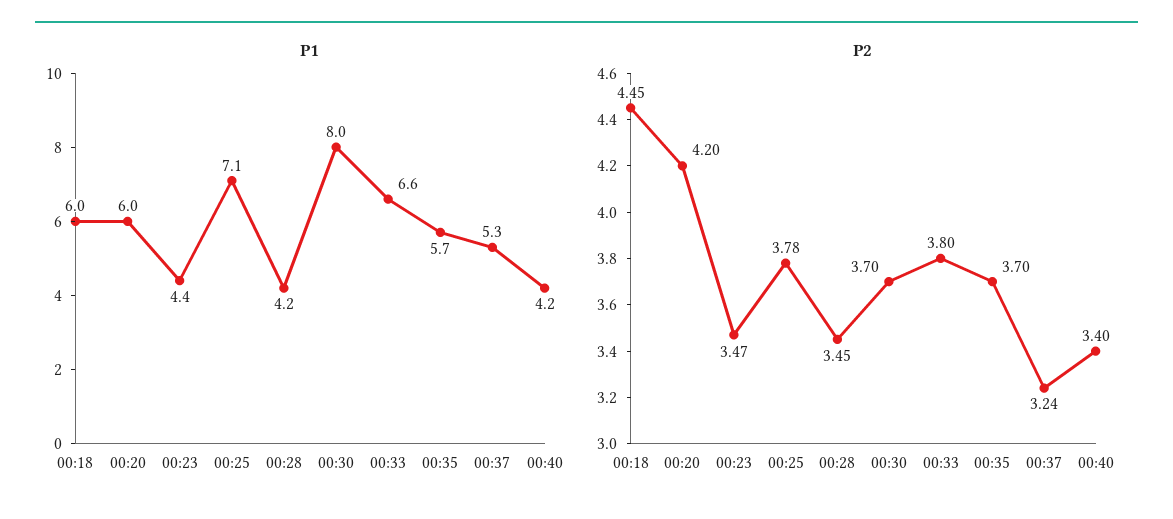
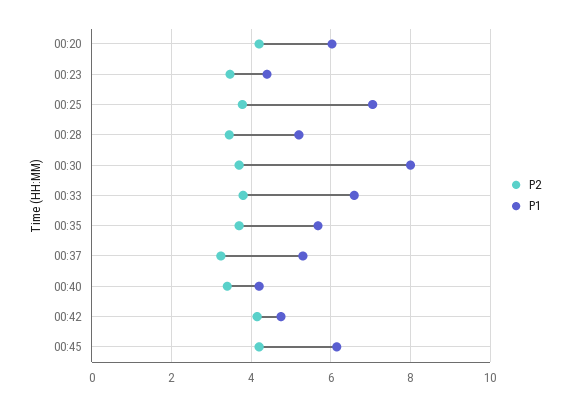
P1, 00:18: 6 -> none
P1, 00:28: 4.2 -> 5.2
P2, 00:18: 4.45 -> none
P2, 00:42: none -> 4.2
P1, 00:42: none -> 4.8
P2, 00:45: none -> 4.2
P1, 00:45: none -> 6.2

